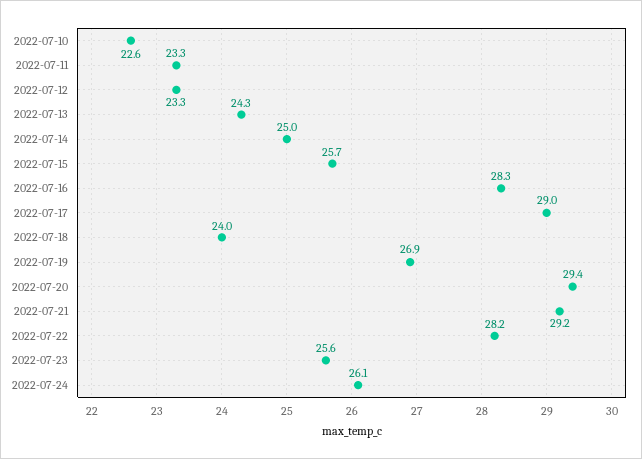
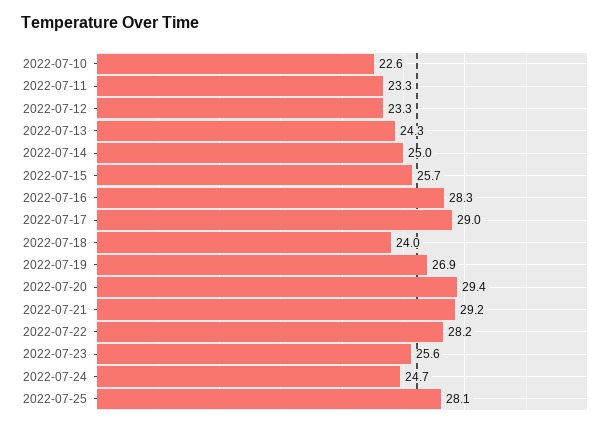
2022-07-24: 26.1 -> 24.7
2022-07-25: none -> 28.1

